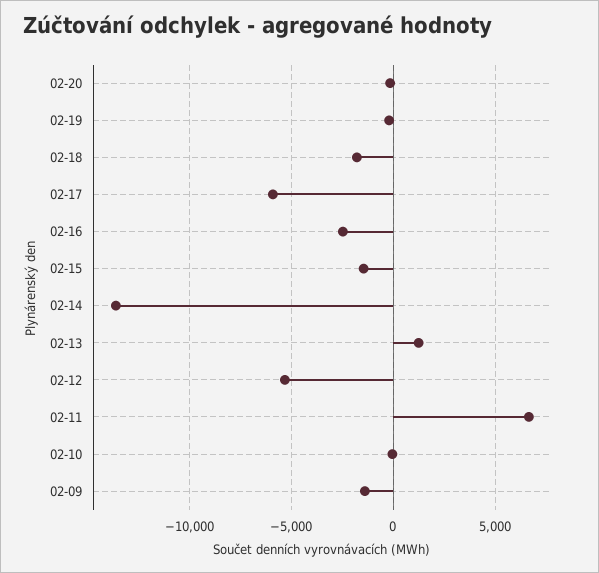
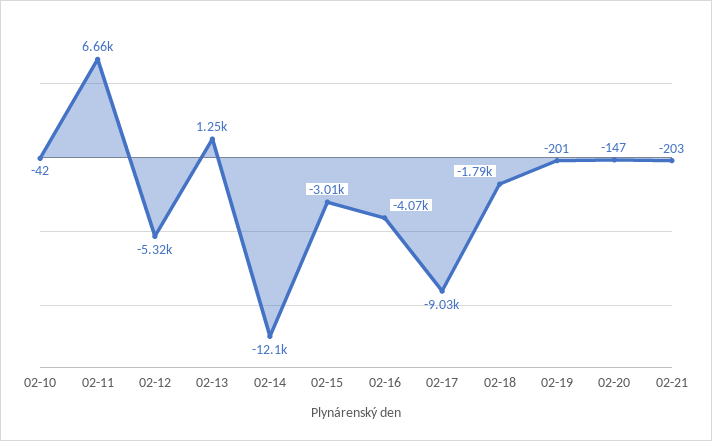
02-17: -6000 -> -9030
02-16: -2500 -> -4070
02-15: -1500 -> -3010
02-14: -13500 -> -12100
02-09: -1500 -> none
02-21: none -> -203

